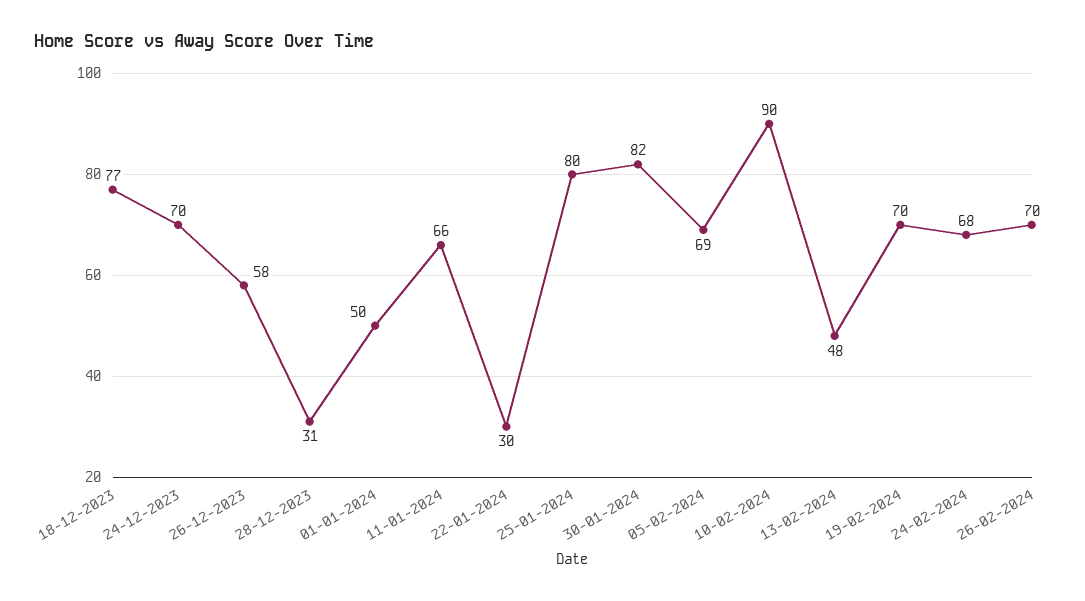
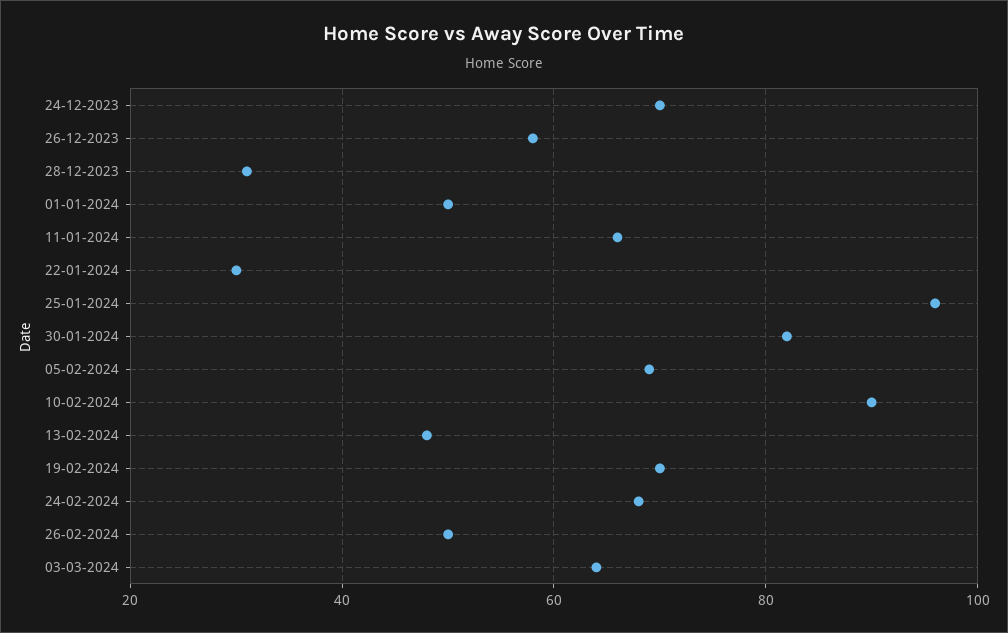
18-12-2023: 77 -> none
25-01-2024: 80 -> 95
26-02-2024: 70 -> 50
03-03-2024: none -> 65

